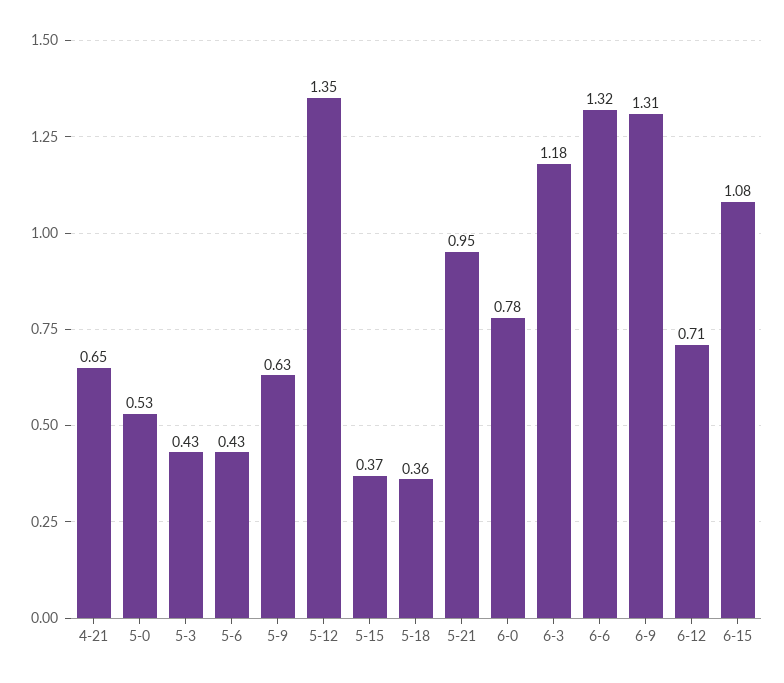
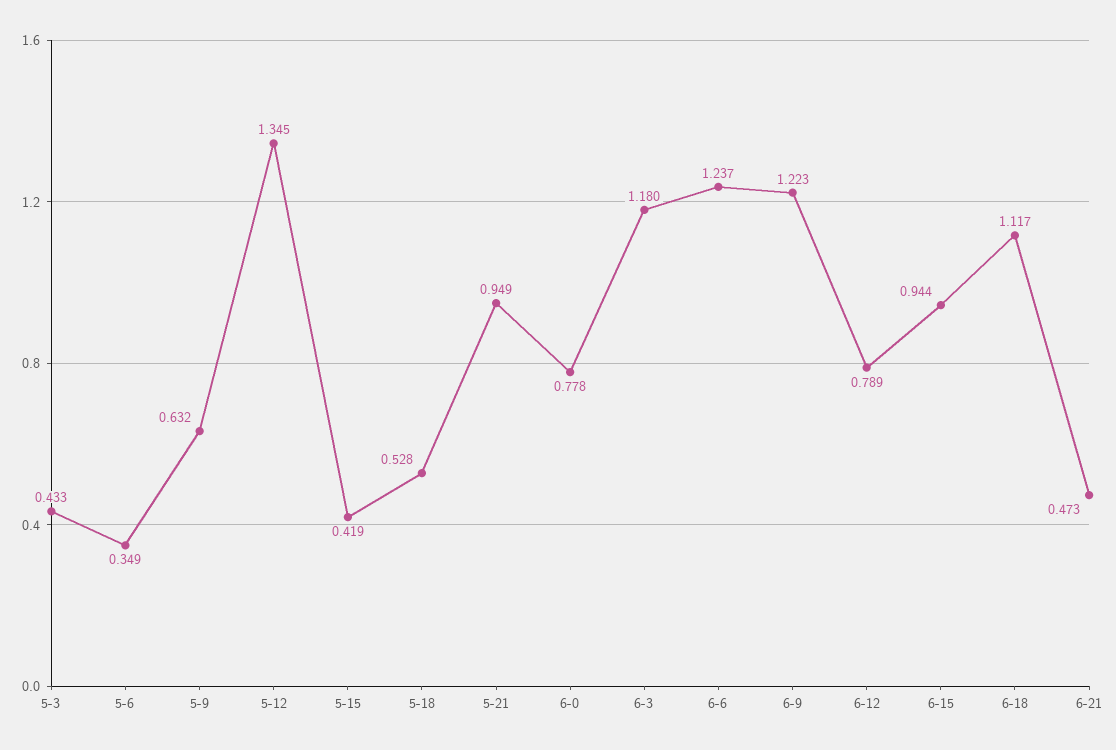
4-21: 0.65 -> none
5-0: 0.53 -> none
5-6: 0.43 -> 0.349
5-15: 0.37 -> 0.419
5-18: 0.36 -> 0.528
6-6: 1.32 -> 1.237
6-9: 1.31 -> 1.223
6-12: 0.71 -> 0.789
6-15: 1.08 -> 0.944
6-18: none -> 1.117
6-21: none -> 0.473

